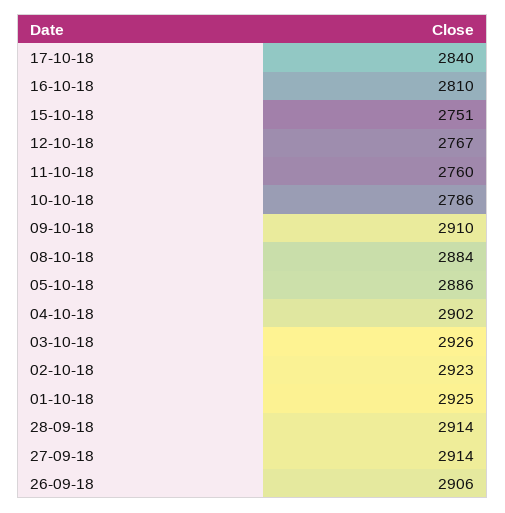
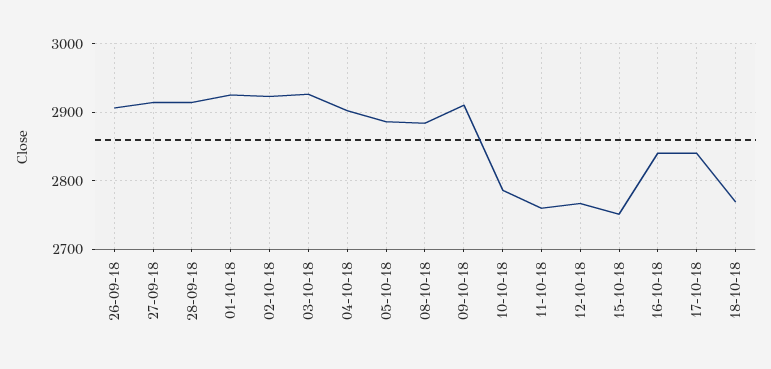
16-10-18: 2810 -> 2840
18-10-18: none -> 2770

